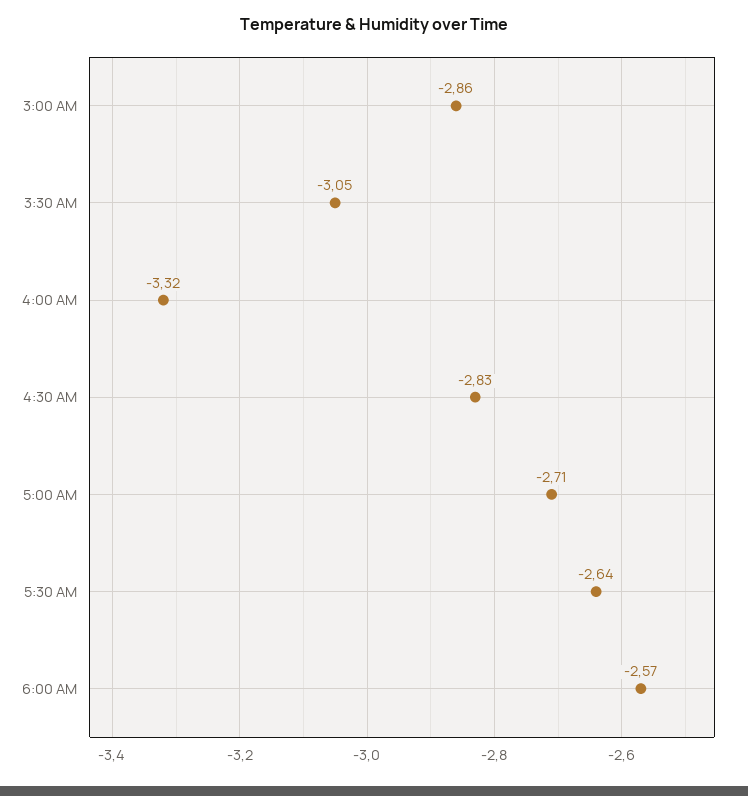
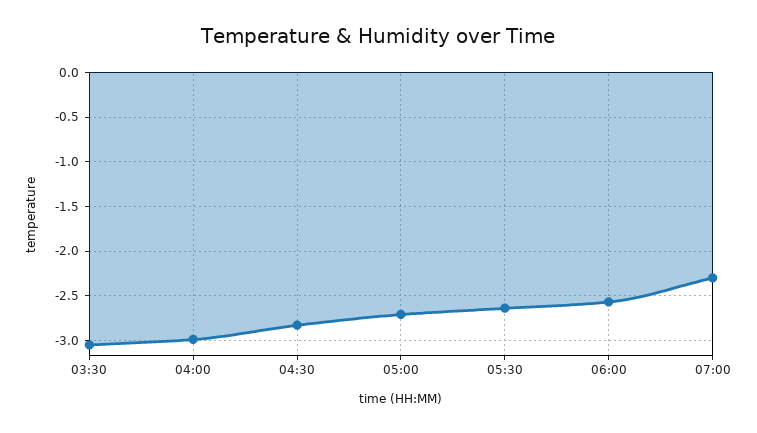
3:00 AM: -2.86 -> none
4:00 AM: -3.32 -> -3
07:00: none -> -2.3

